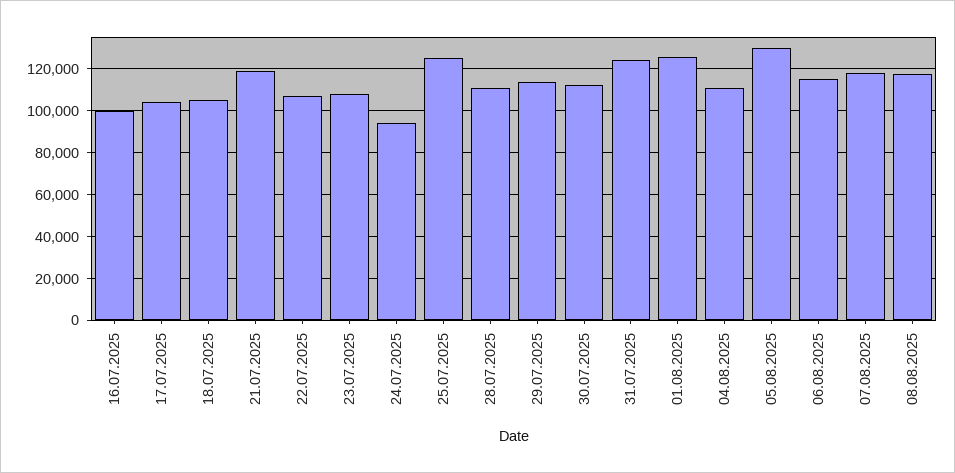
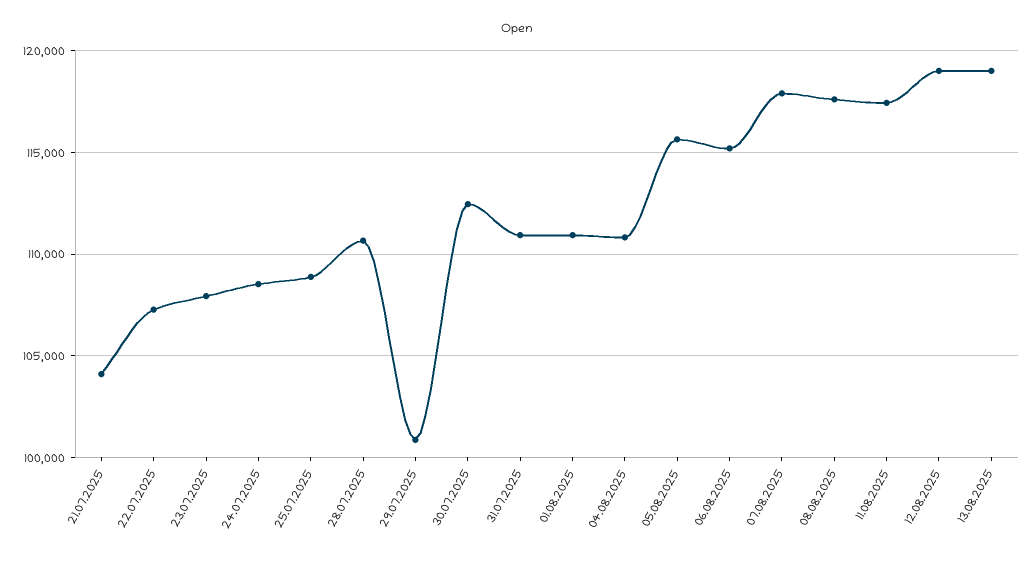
16.07.2025: 100000 -> none
17.07.2025: 105000 -> none
18.07.2025: 105000 -> none
21.07.2025: 120000 -> 104000
24.07.2025: 95000 -> 108500
25.07.2025: 125000 -> 109000
29.07.2025: 115000 -> 101000
31.07.2025: 125000 -> 111000
01.08.2025: 125000 -> 111000
05.08.2025: 130000 -> 115500
11.08.2025: none -> 117500
12.08.2025: none -> 119000
13.08.2025: none -> 119000

